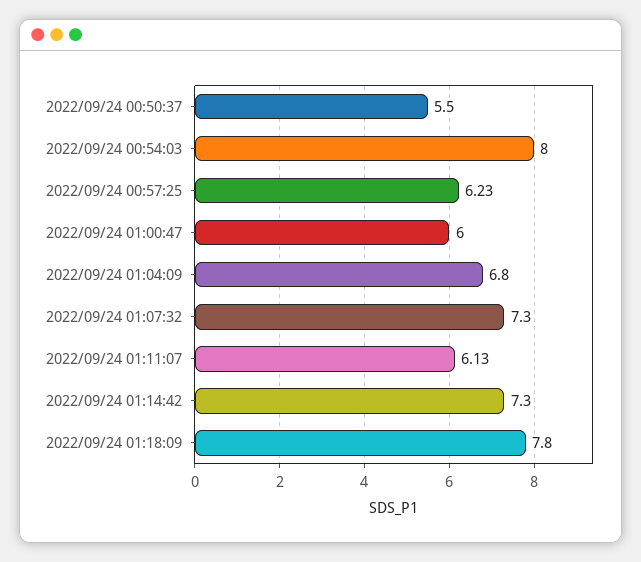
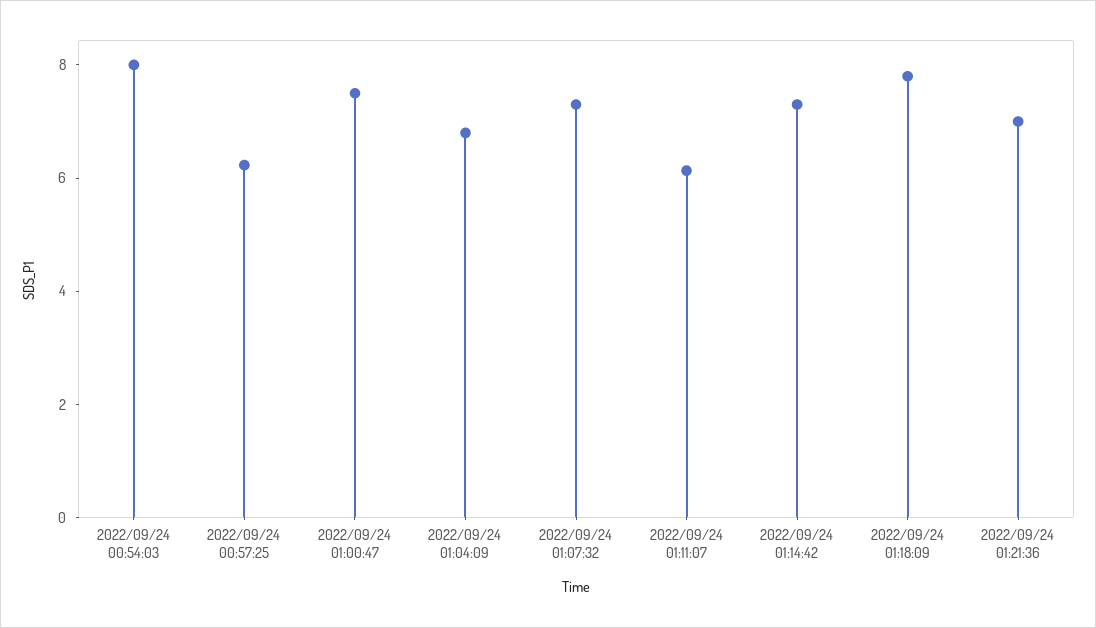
2022/09/24 00:50:37: 5.5 -> none
2022/09/24 01:00:47: 6 -> 7.5
2022/09/24 01:21:36: none -> 7

